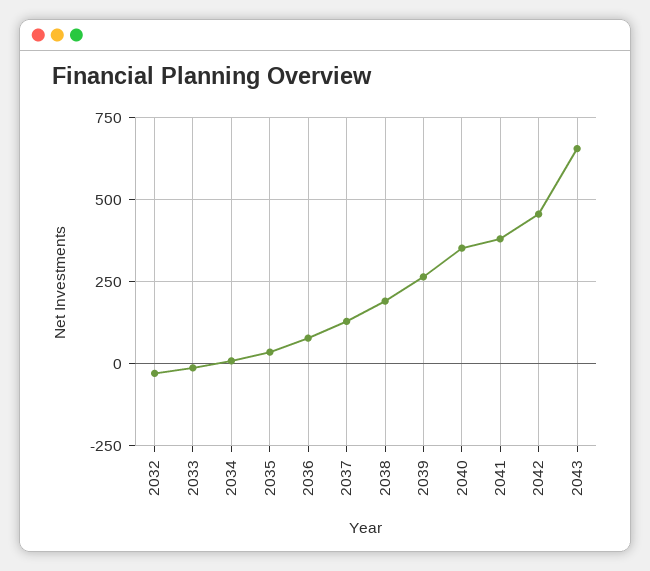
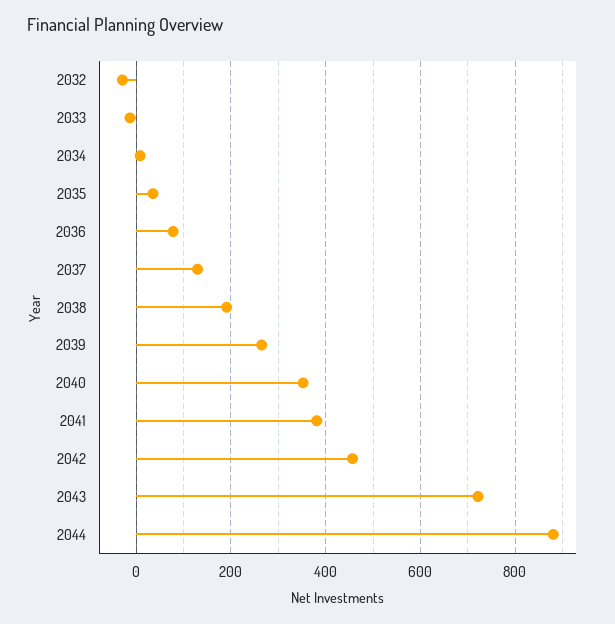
2043: 650 -> 720
2044: none -> 880

